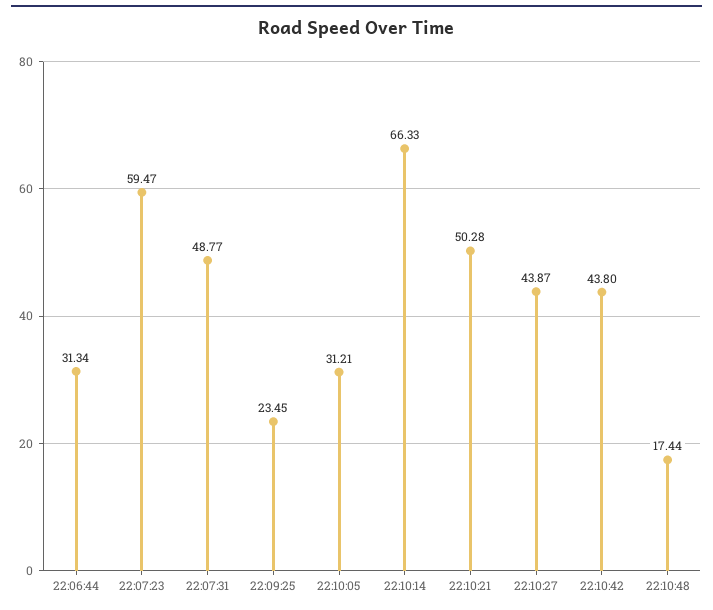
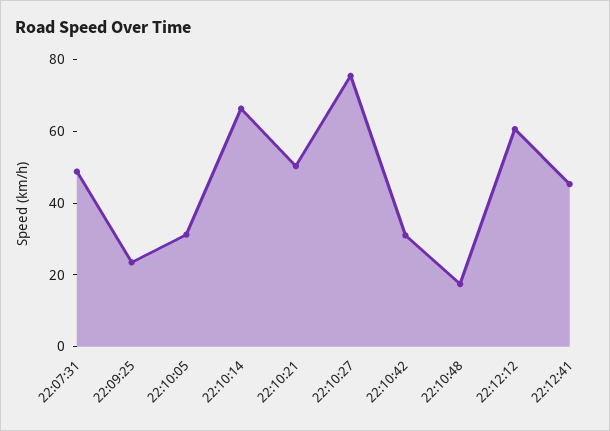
22:06:44: 31.34 -> none
22:07:23: 59.47 -> none
22:10:27: 43.87 -> 75
22:10:42: 43.8 -> 30
22:12:12: none -> 60
22:12:41: none -> 45

